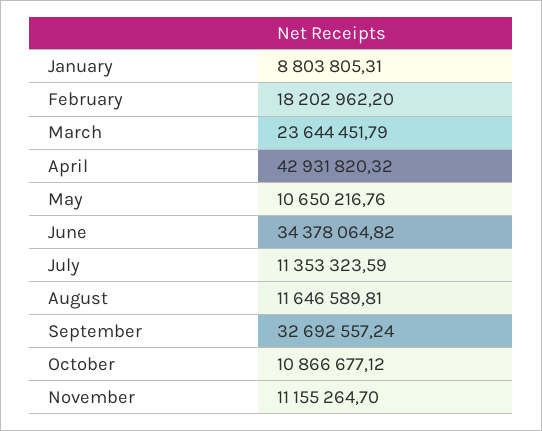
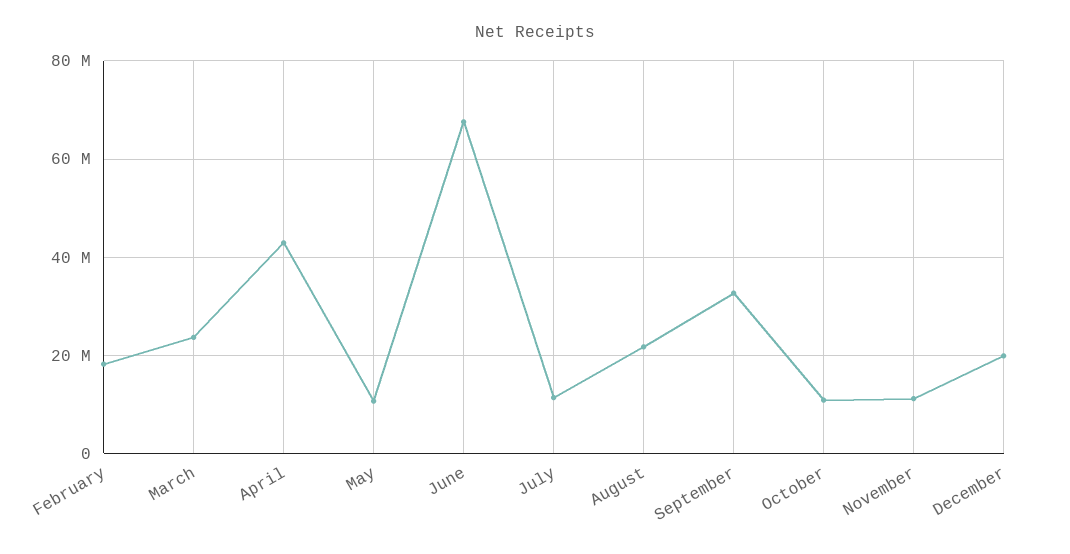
January: 8803805.31 -> none
June: 34378064.82 -> 68000000
August: 11646589.81 -> 22000000
December: none -> 20000000

